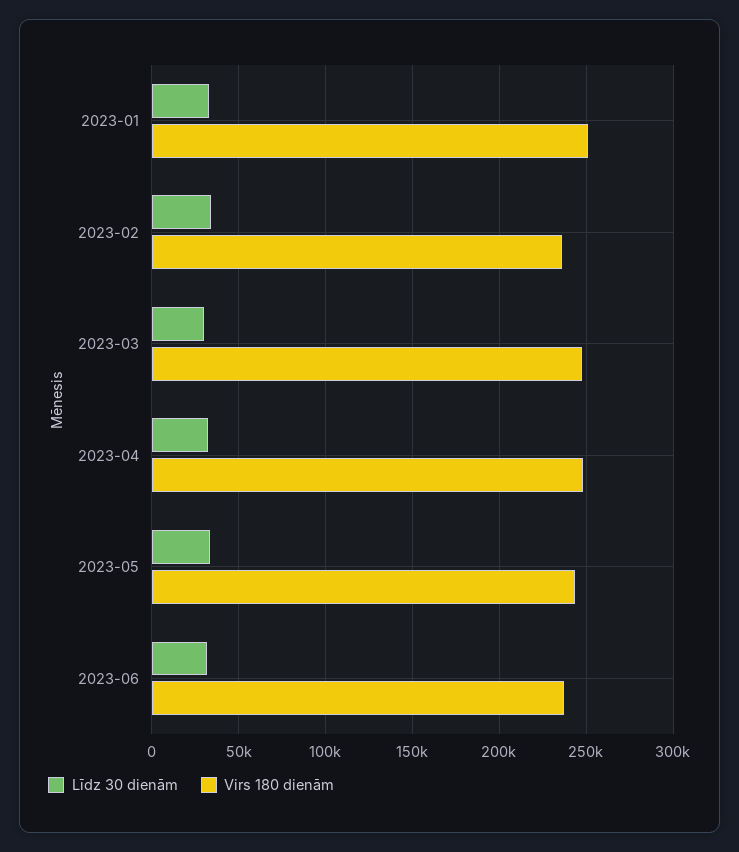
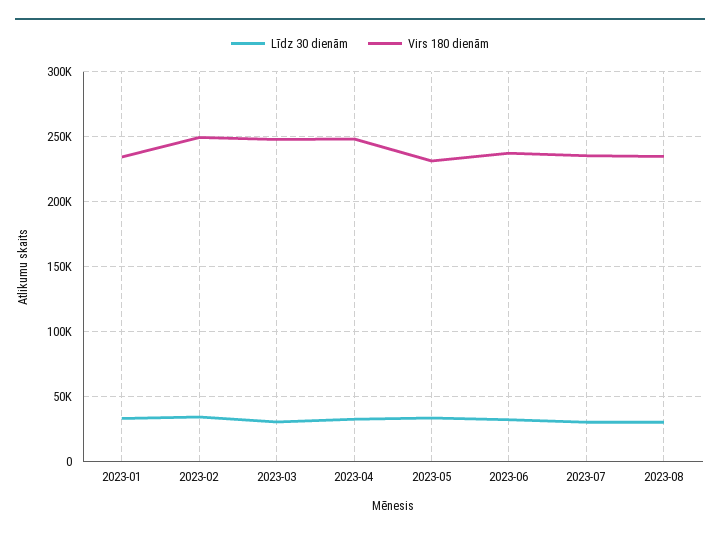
Virs 180 dienām, 2023-01: 250000 -> 235000
Virs 180 dienām, 2023-02: 235000 -> 250000
Virs 180 dienām, 2023-05: 245000 -> 230000
Līdz 30 dienām, 2023-07: none -> 30000
Virs 180 dienām, 2023-07: none -> 235000
Līdz 30 dienām, 2023-08: none -> 30000
Virs 180 dienām, 2023-08: none -> 235000

